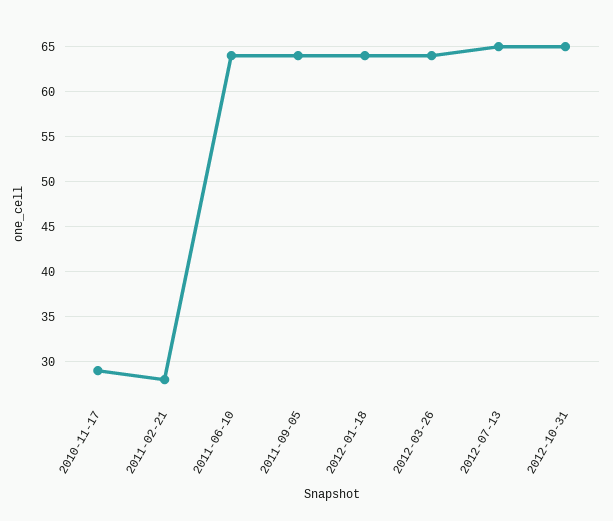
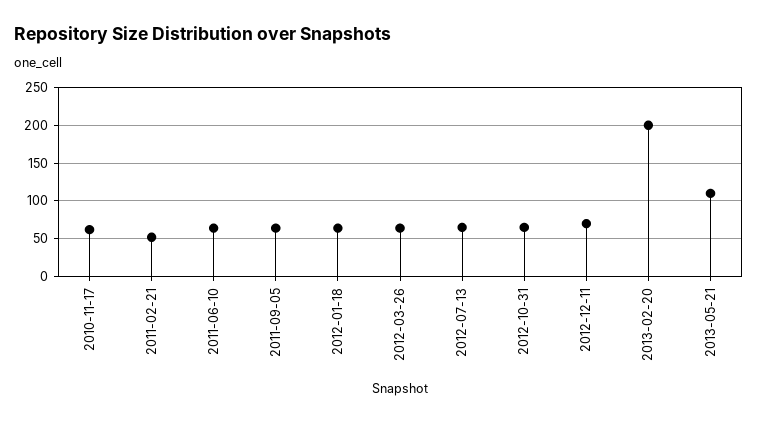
2010-11-17: 29 -> 60
2011-02-21: 28 -> 50
2012-12-11: none -> 70
2013-02-20: none -> 200
2013-05-21: none -> 110

